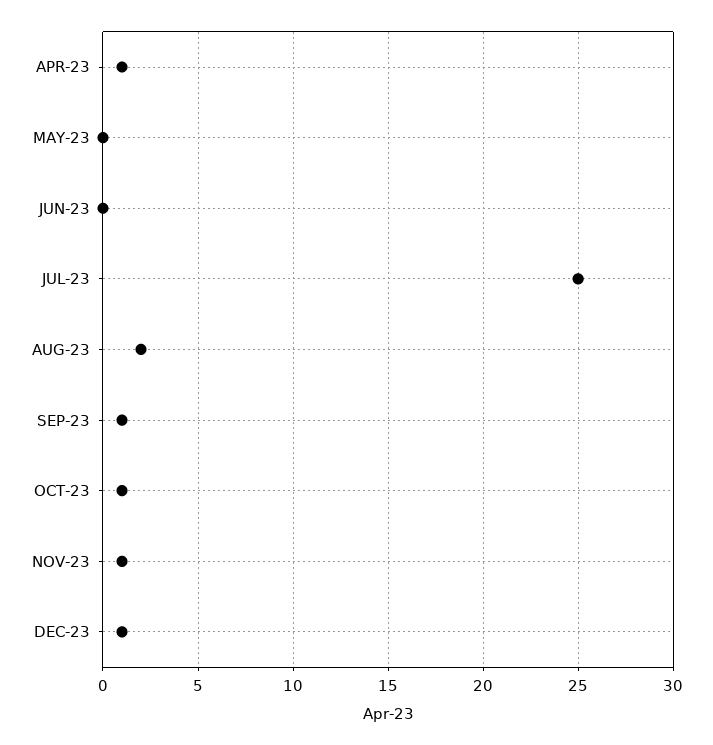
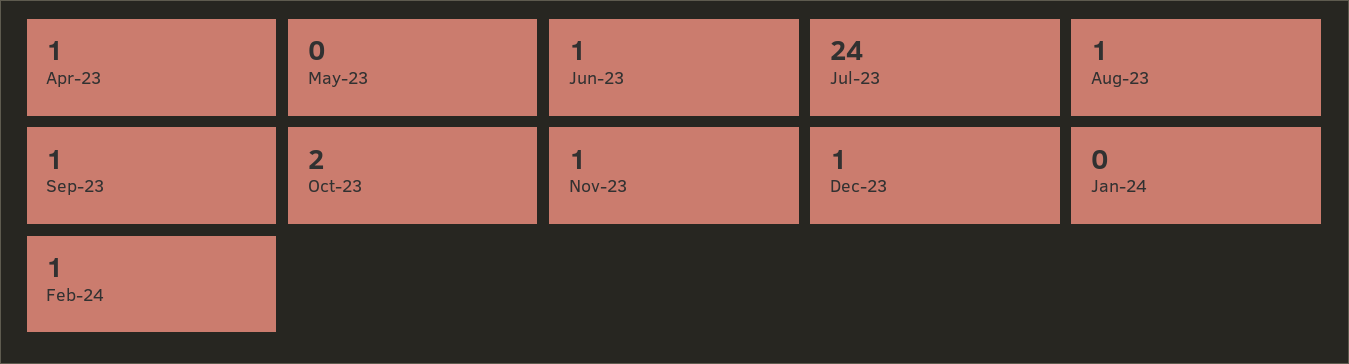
JUN-23: 0 -> 1
JUL-23: 25 -> 24
AUG-23: 2 -> 1
OCT-23: 1 -> 2
Jan-24: none -> 0
Feb-24: none -> 1

